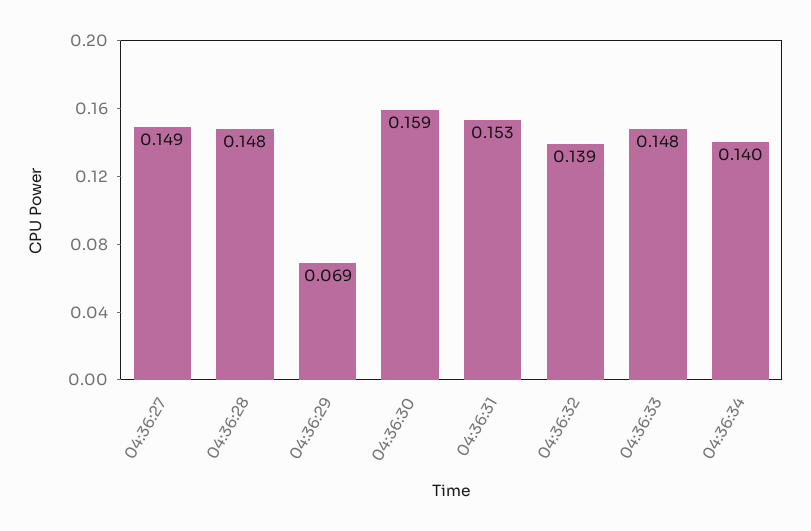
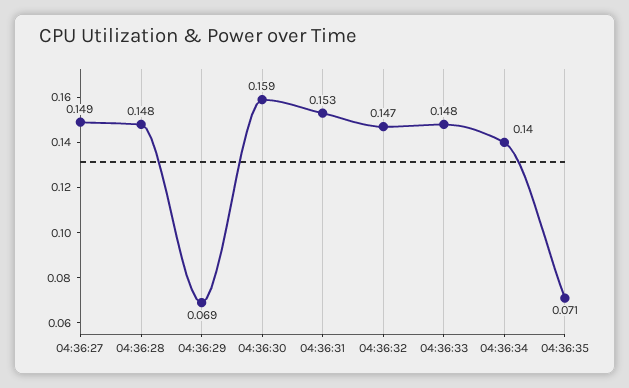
04:36:32: 0.139 -> 0.147
04:36:35: none -> 0.071

